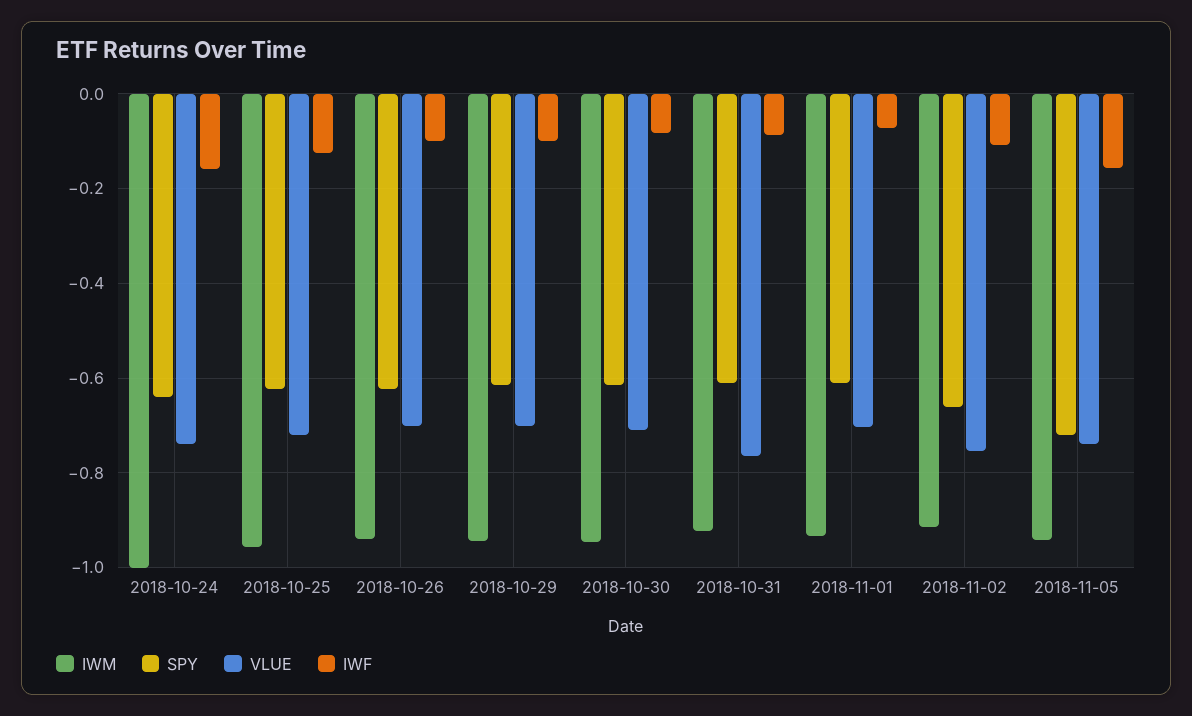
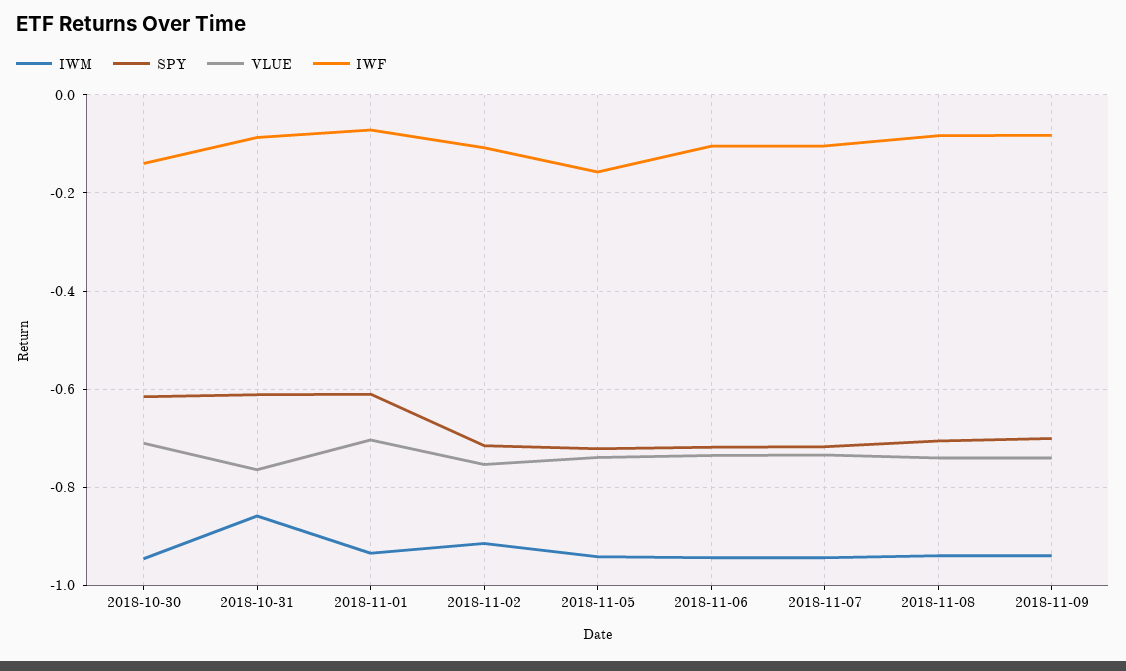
IWM, 2018-10-24: -1 -> none
SPY, 2018-10-24: -0.64 -> none
VLUE, 2018-10-24: -0.74 -> none
IWF, 2018-10-24: -0.16 -> none
IWM, 2018-10-25: -0.96 -> none
SPY, 2018-10-25: -0.62 -> none
VLUE, 2018-10-25: -0.72 -> none
IWF, 2018-10-25: -0.12 -> none
IWM, 2018-10-26: -0.94 -> none
SPY, 2018-10-26: -0.62 -> none
VLUE, 2018-10-26: -0.7 -> none
IWF, 2018-10-26: -0.1 -> none
IWM, 2018-10-29: -0.94 -> none
SPY, 2018-10-29: -0.62 -> none
VLUE, 2018-10-29: -0.7 -> none
IWF, 2018-10-29: -0.1 -> none
IWF, 2018-10-30: -0.08 -> -0.14
IWM, 2018-10-31: -0.92 -> -0.86
SPY, 2018-11-02: -0.66 -> -0.72
IWM, 2018-11-06: none -> -0.94
SPY, 2018-11-06: none -> -0.72
VLUE, 2018-11-06: none -> -0.74
IWF, 2018-11-06: none -> -0.1
IWM, 2018-11-07: none -> -0.94
SPY, 2018-11-07: none -> -0.72
VLUE, 2018-11-07: none -> -0.74
IWF, 2018-11-07: none -> -0.1
IWM, 2018-11-08: none -> -0.94
SPY, 2018-11-08: none -> -0.7
VLUE, 2018-11-08: none -> -0.74
IWF, 2018-11-08: none -> -0.08
IWM, 2018-11-09: none -> -0.94
SPY, 2018-11-09: none -> -0.7
VLUE, 2018-11-09: none -> -0.74
IWF, 2018-11-09: none -> -0.08

